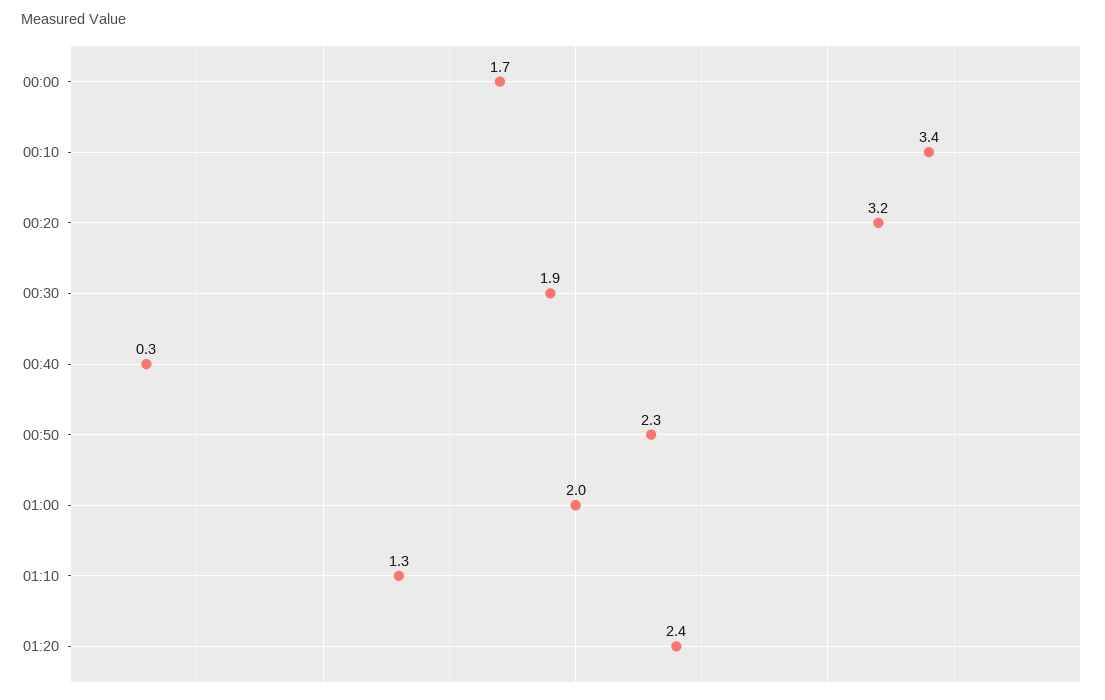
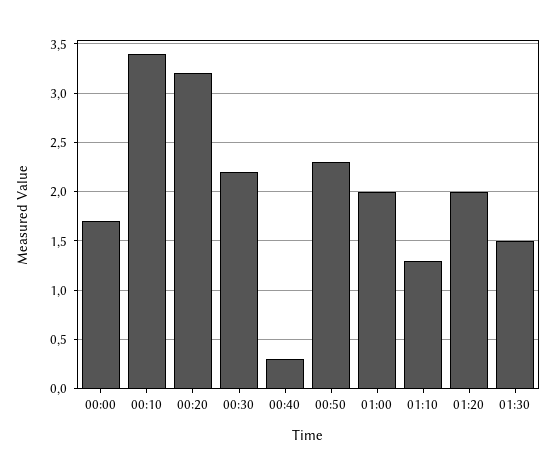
00:30: 1.9 -> 2.2
01:20: 2.4 -> 2
01:30: none -> 1.5

